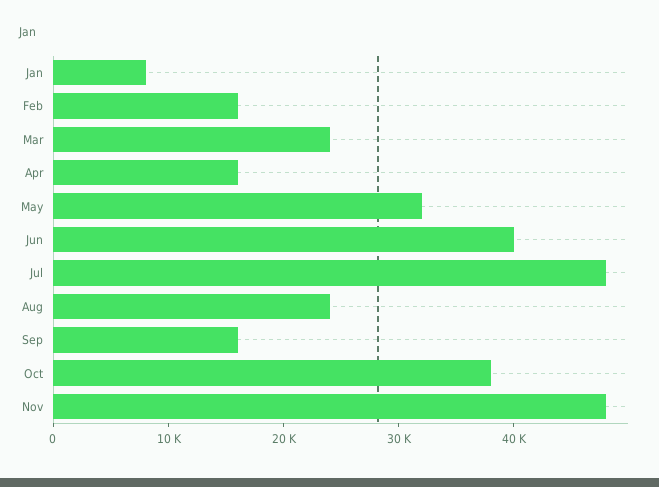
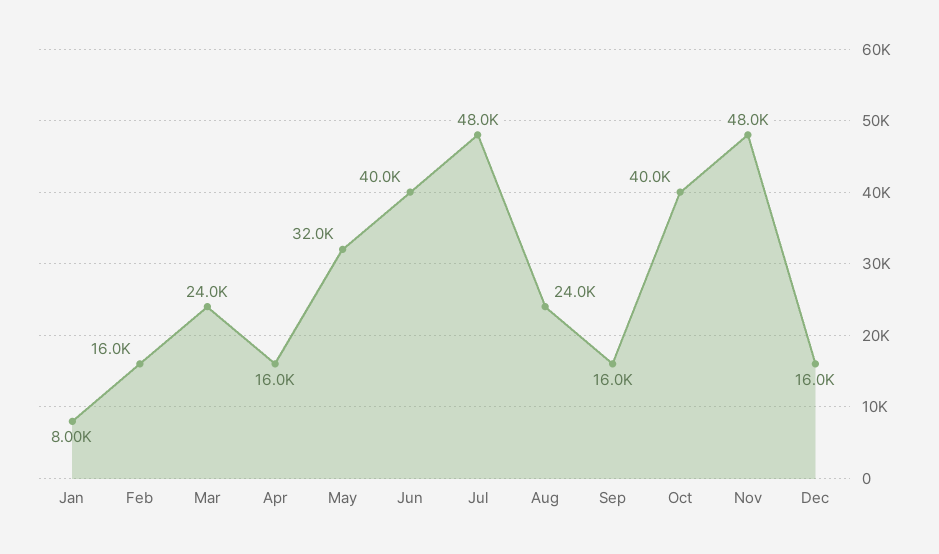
Oct: 38000 -> 40000
Dec: none -> 16000

